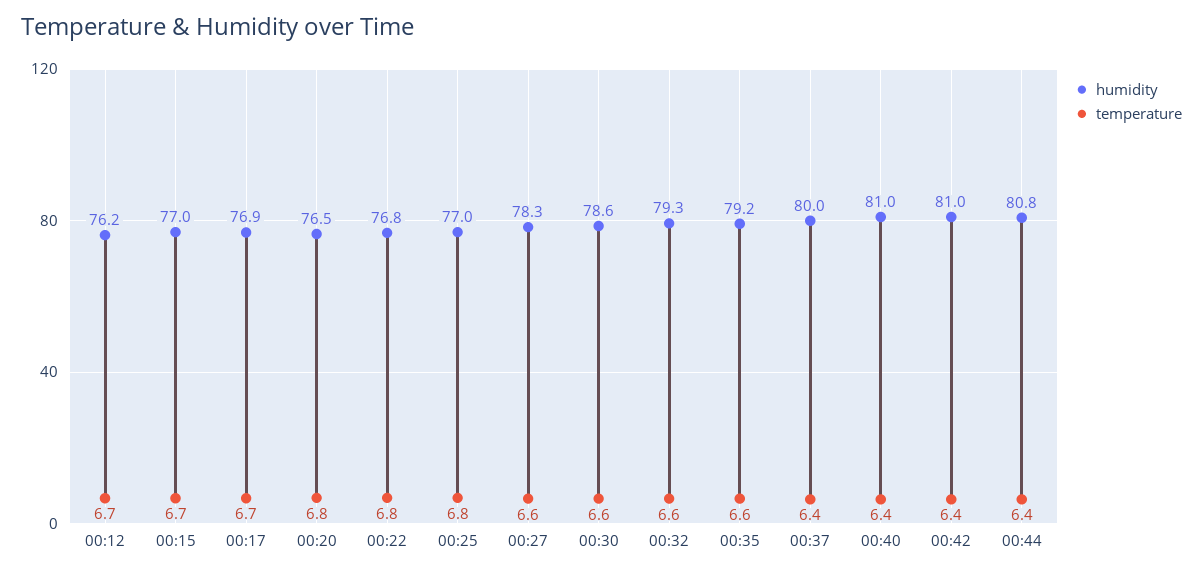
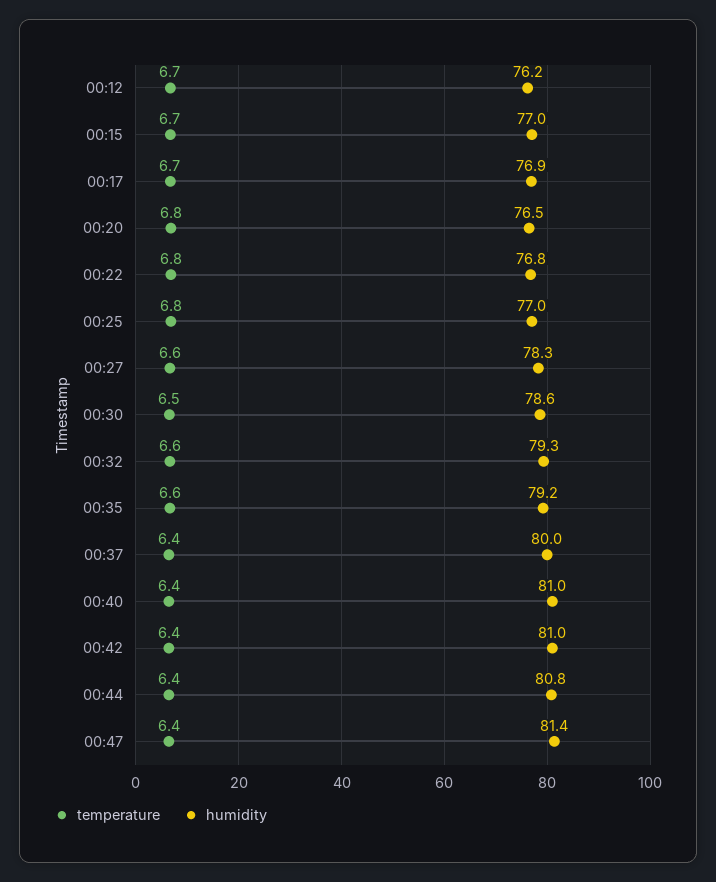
temperature, 00:30: 6.6 -> 6.5
temperature, 00:47: none -> 6.4
humidity, 00:47: none -> 81.4

